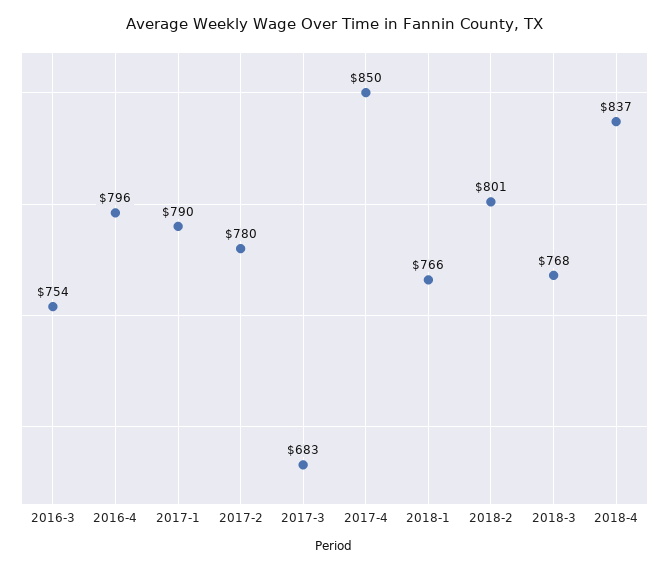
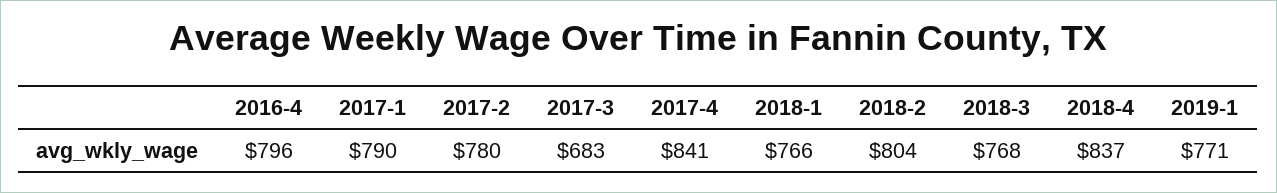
2016-3: 754 -> none
2017-4: 850 -> 841
2018-2: 801 -> 804
2019-1: none -> 771

